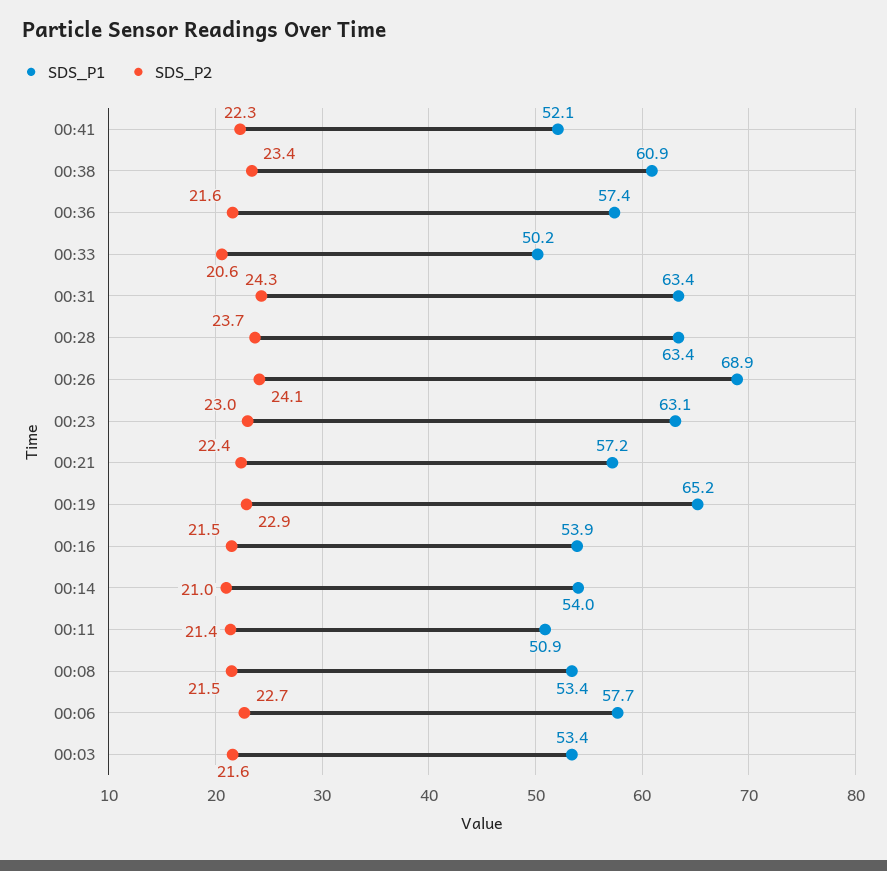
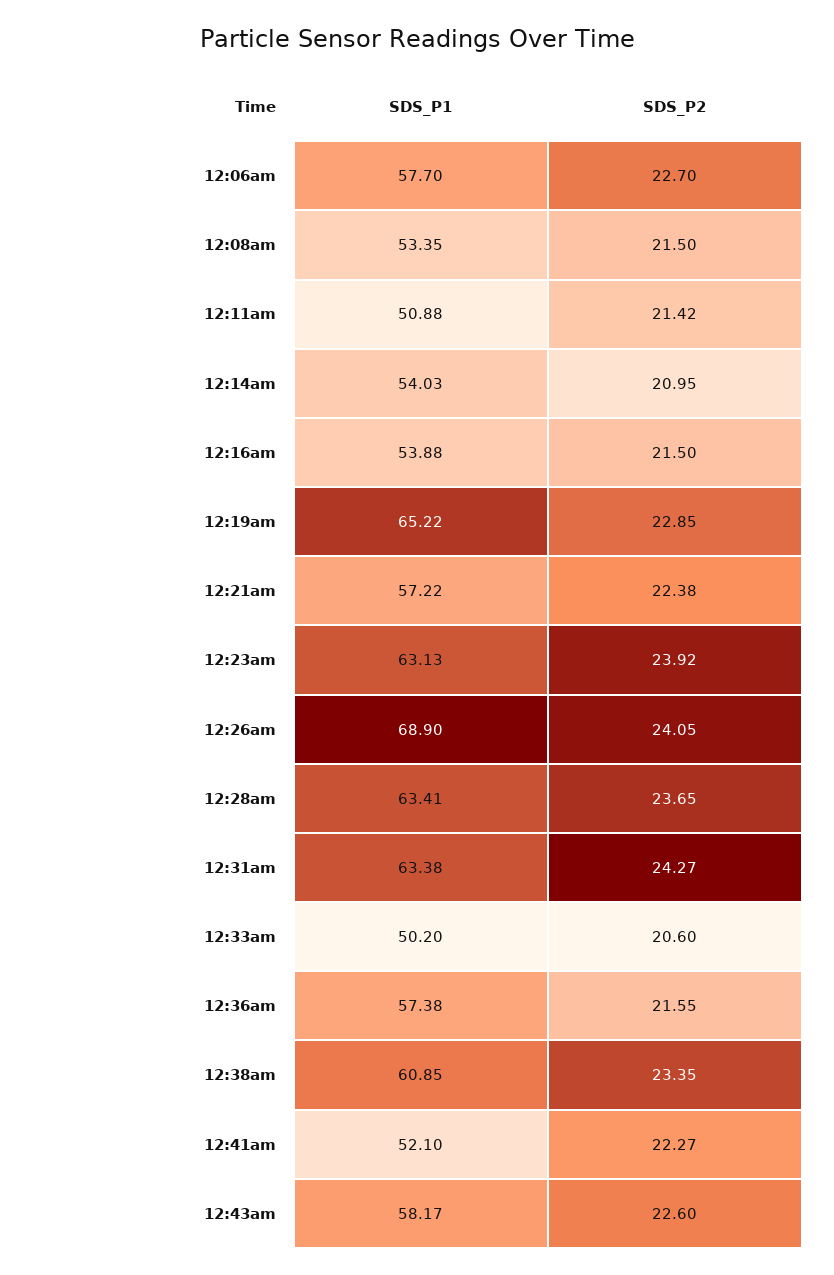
SDS_P2, 00:23: 23 -> 23.92
SDS_P1, 00:03: 53.4 -> none
SDS_P2, 00:03: 21.6 -> none
SDS_P1, 12:43am: none -> 58.17
SDS_P2, 12:43am: none -> 22.6

